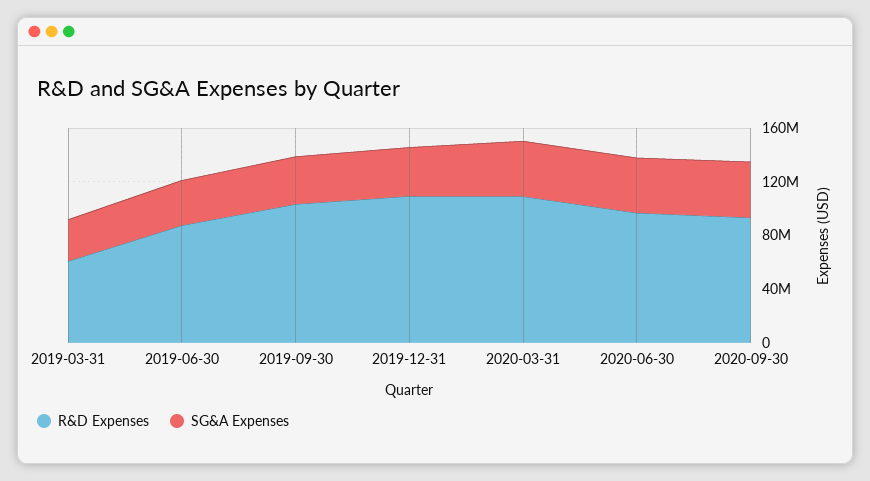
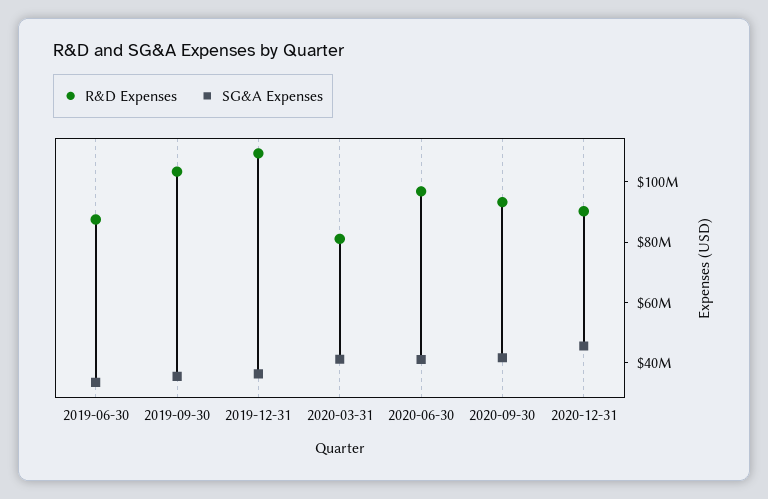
R&D Expenses, 2019-03-31: 60000000 -> none
SG&A Expenses, 2019-03-31: 30000000 -> none
R&D Expenses, 2020-03-31: 110000000 -> 80000000
R&D Expenses, 2020-12-31: none -> 90000000
SG&A Expenses, 2020-12-31: none -> 45000000

